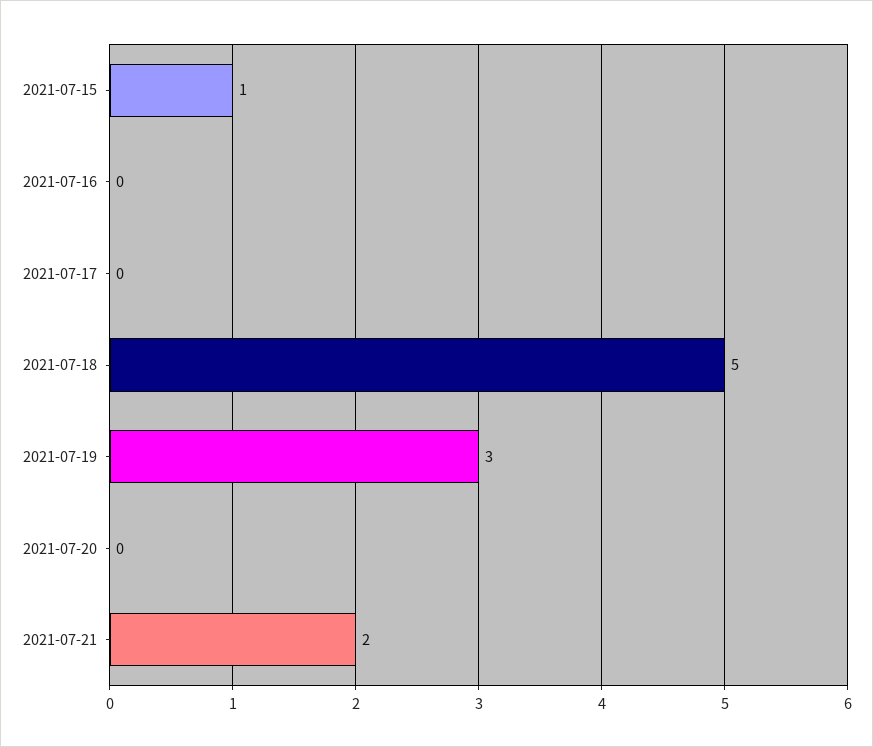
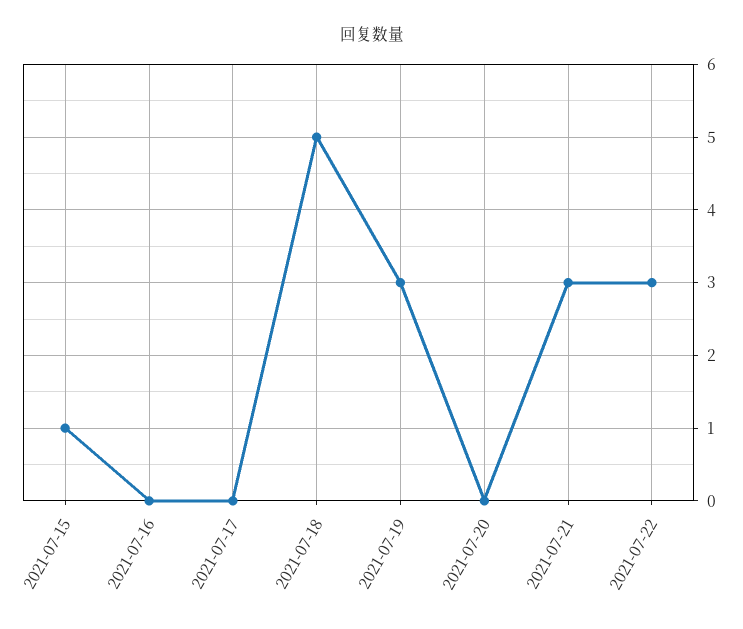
2021-07-21: 2 -> 3
2021-07-22: none -> 3

